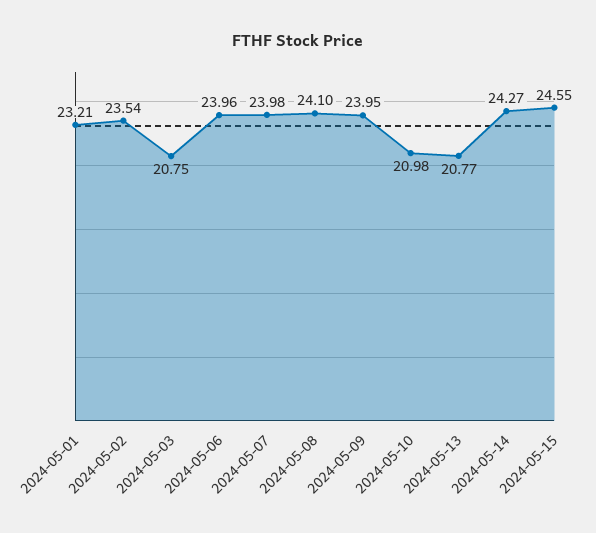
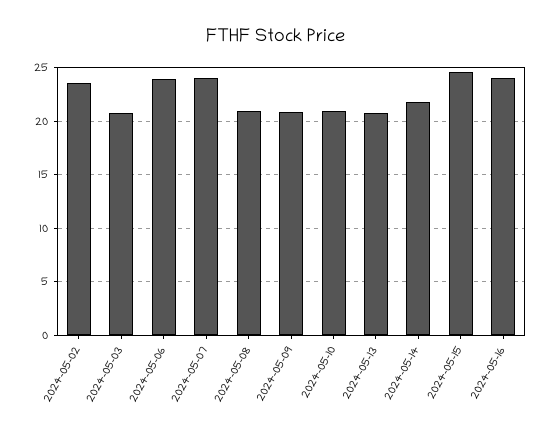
2024-05-01: 23.21 -> none
2024-05-08: 24.1 -> 21
2024-05-09: 23.95 -> 21
2024-05-14: 24.27 -> 22
2024-05-16: none -> 24

